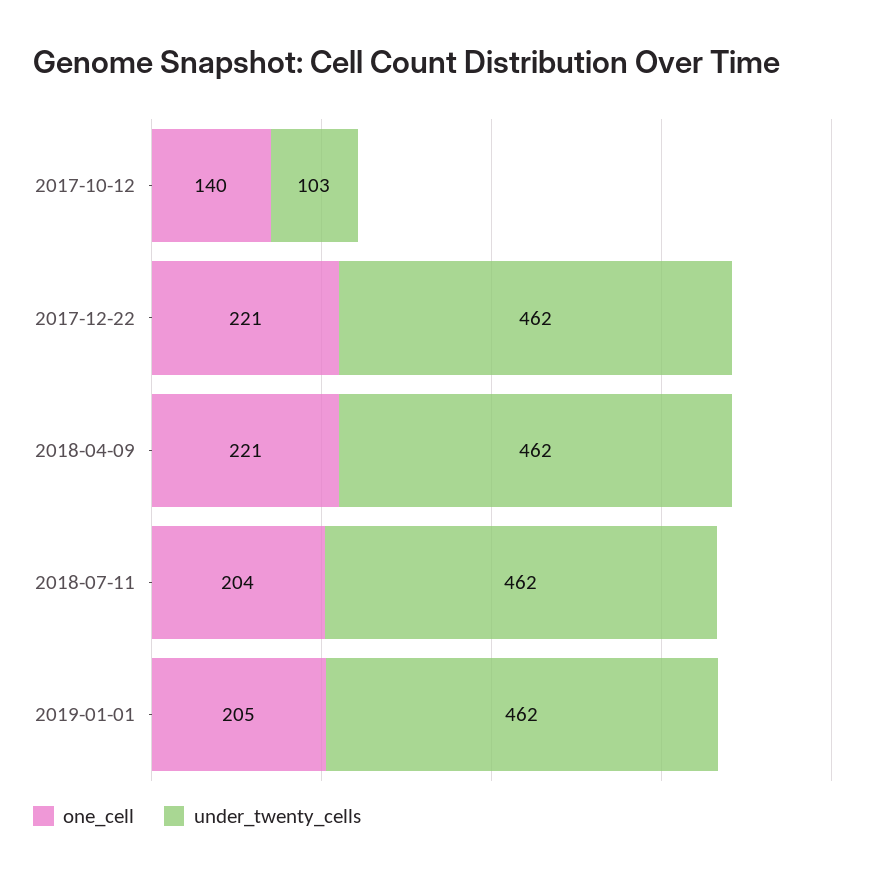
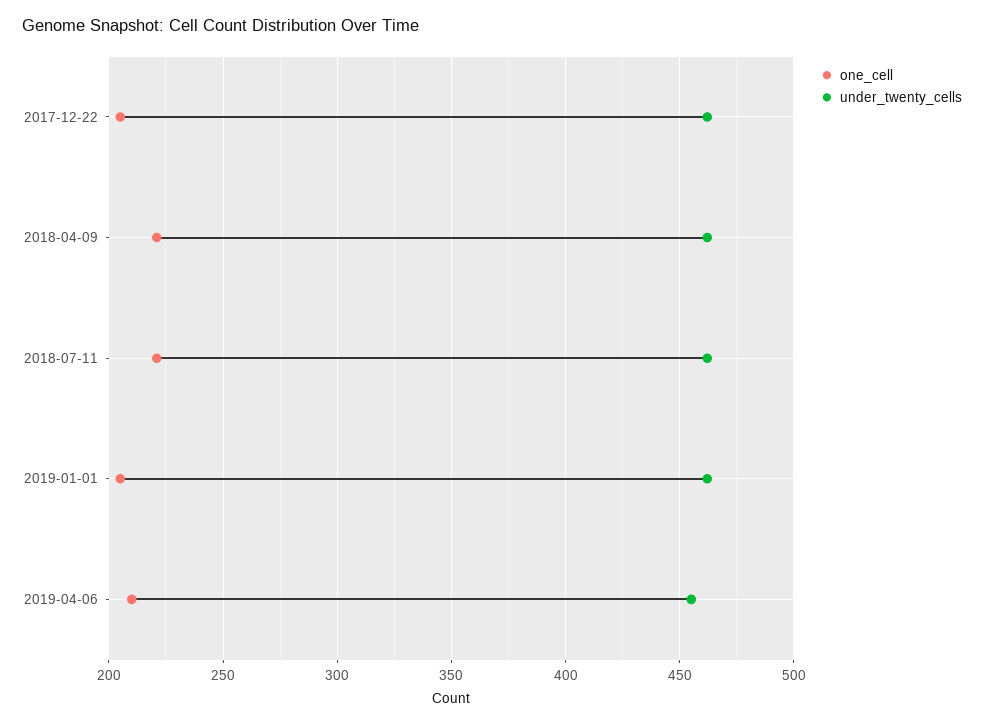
one_cell, 2017-10-12: 140 -> none
under_twenty_cells, 2017-10-12: 103 -> none
one_cell, 2017-12-22: 221 -> 205
one_cell, 2018-07-11: 204 -> 220
one_cell, 2019-04-06: none -> 210
under_twenty_cells, 2019-04-06: none -> 455

